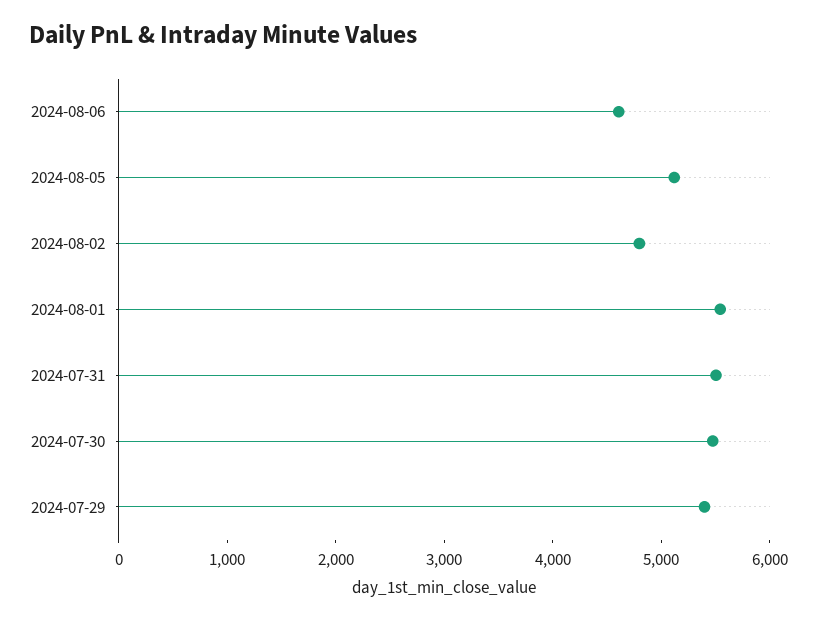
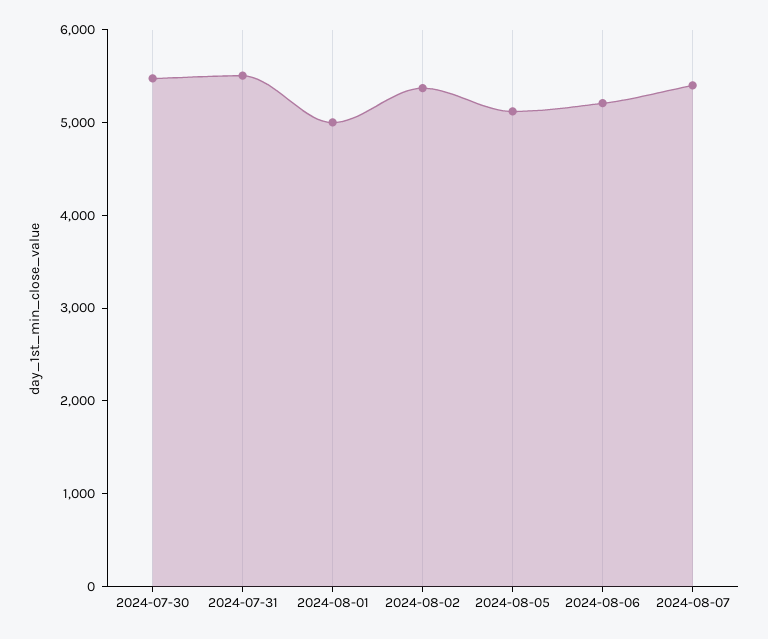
2024-08-06: 4600 -> 5200
2024-08-02: 4800 -> 5400
2024-08-01: 5600 -> 5000
2024-07-29: 5400 -> none
2024-08-07: none -> 5400

